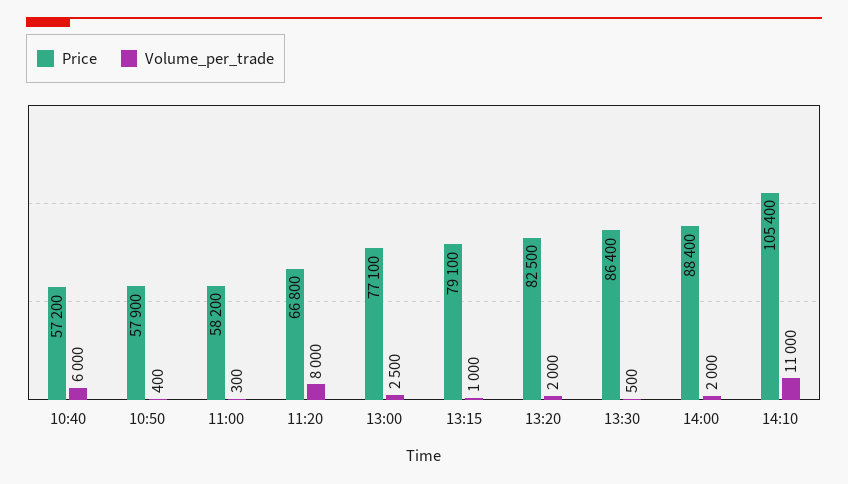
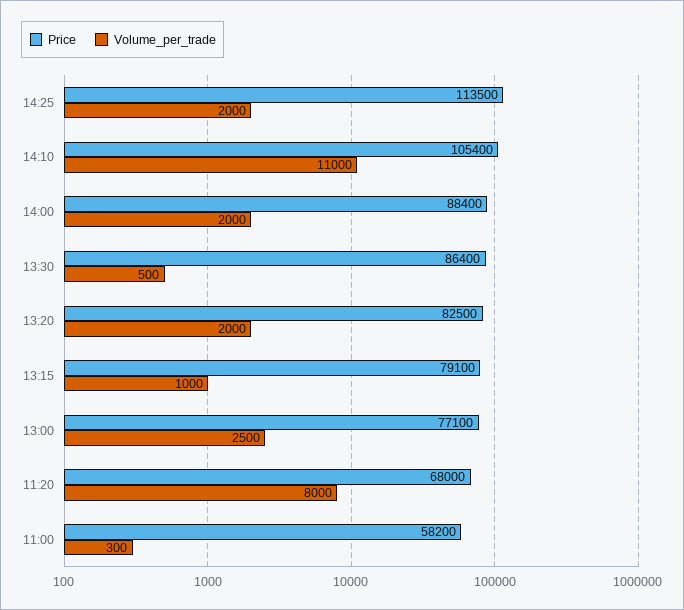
Price, 10:40: 57200 -> none
Volume_per_trade, 10:40: 6000 -> none
Price, 10:50: 57900 -> none
Volume_per_trade, 10:50: 400 -> none
Price, 11:20: 66800 -> 68000
Price, 14:25: none -> 113500
Volume_per_trade, 14:25: none -> 2000

